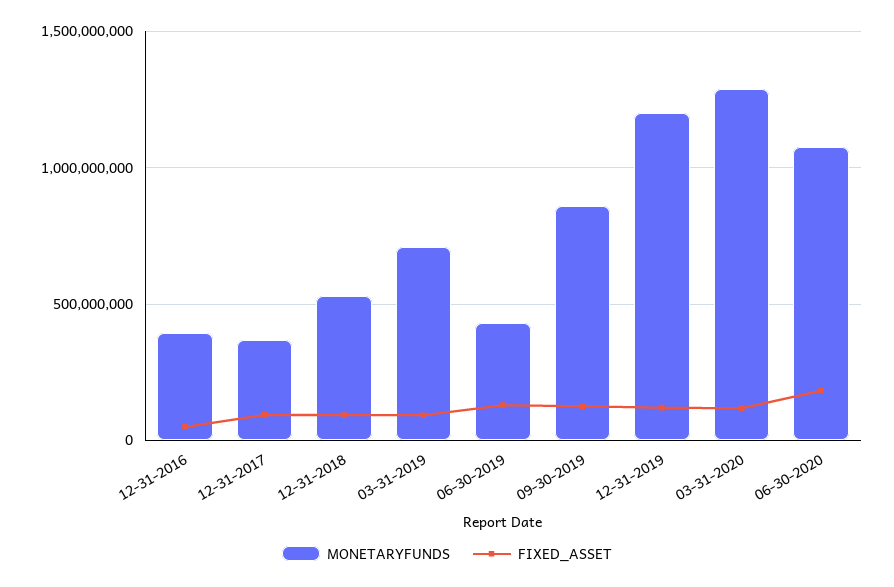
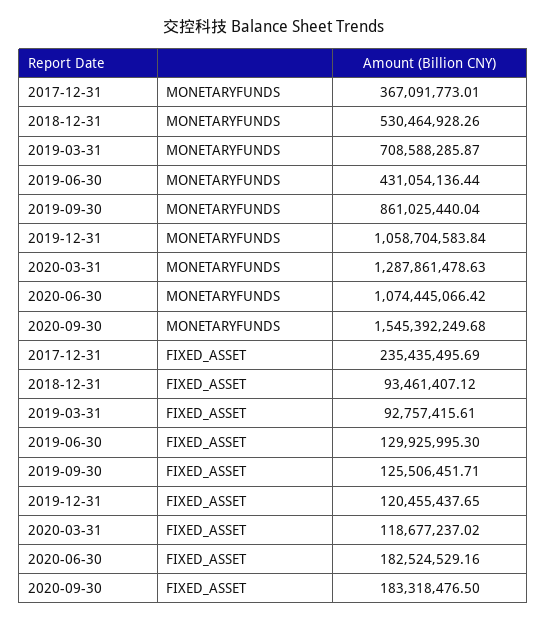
MONETARYFUNDS, 12-31-2016: 400000000 -> none
FIXED_ASSET, 12-31-2016: 50000000 -> none
FIXED_ASSET, 12-31-2017: 100000000 -> 235435495.69
MONETARYFUNDS, 12-31-2019: 1200000000 -> 1058704583.84
MONETARYFUNDS, 2020-09-30: none -> 1545392249.68
FIXED_ASSET, 2020-09-30: none -> 183318476.5

